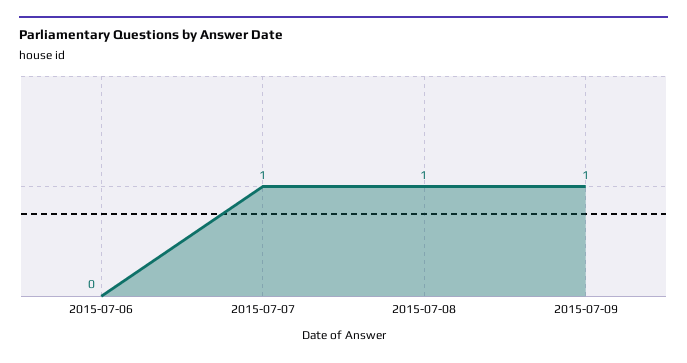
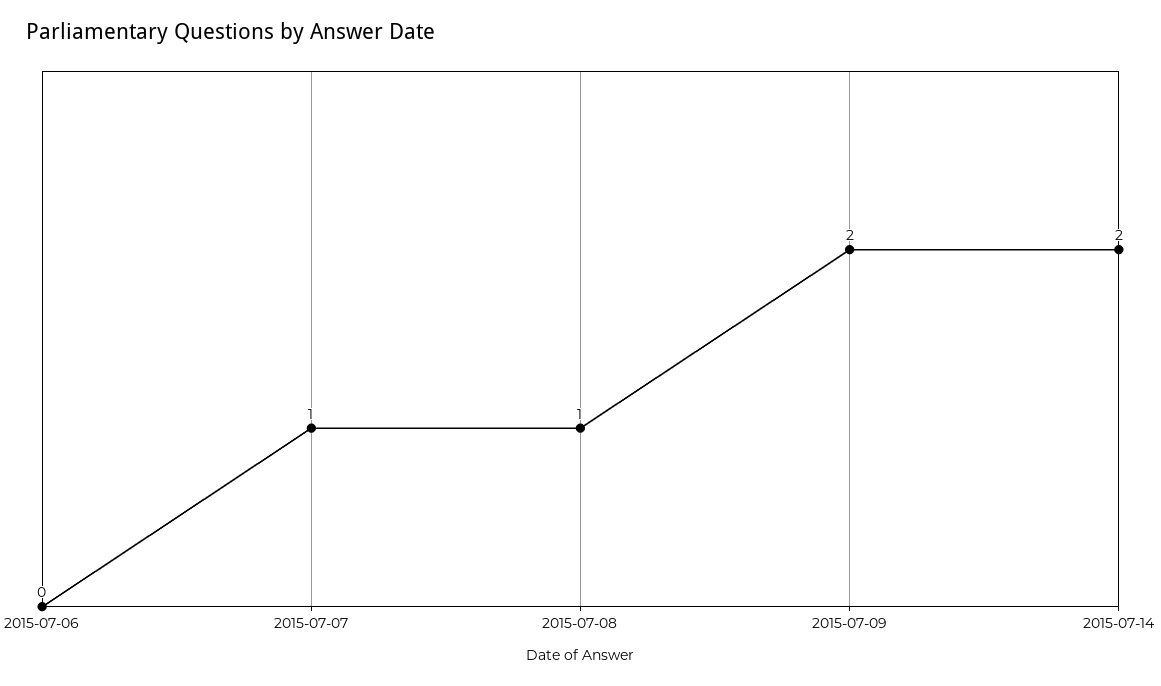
2015-07-09: 1 -> 2
2015-07-14: none -> 2

